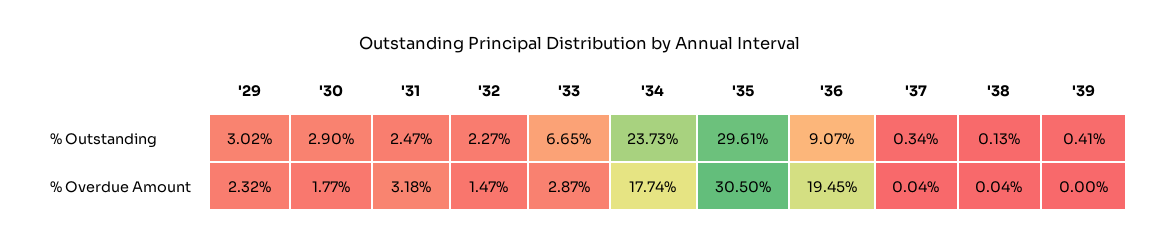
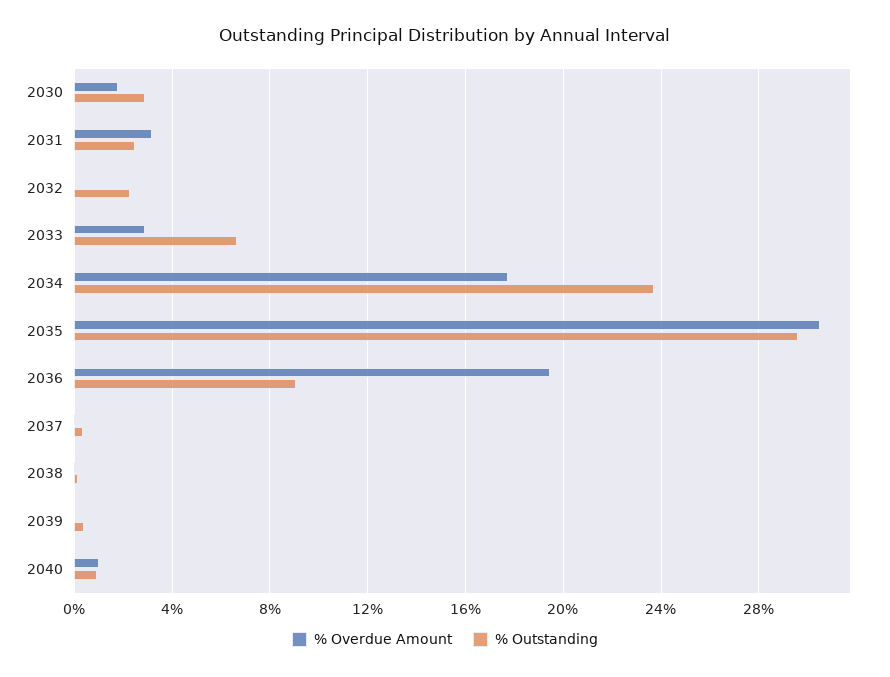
% Outstanding, '29: 3.02 -> none
% Overdue Amount, '29: 2.32 -> none
% Overdue Amount, '32: 1.47 -> 0
% Overdue Amount, 2040: none -> 1
% Outstanding, 2040: none -> 1

